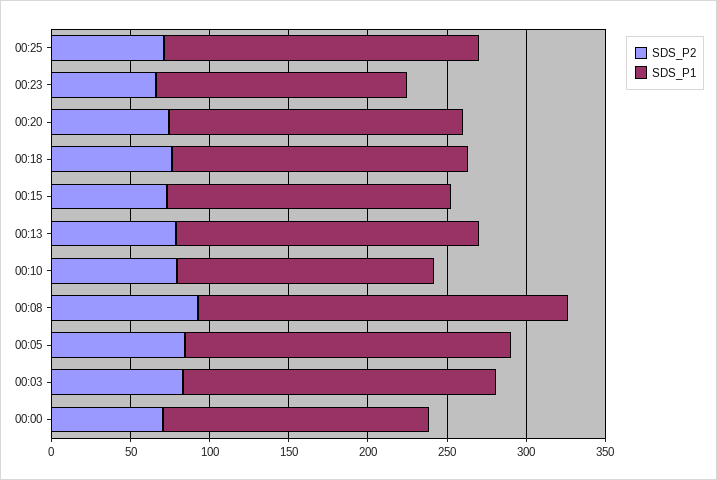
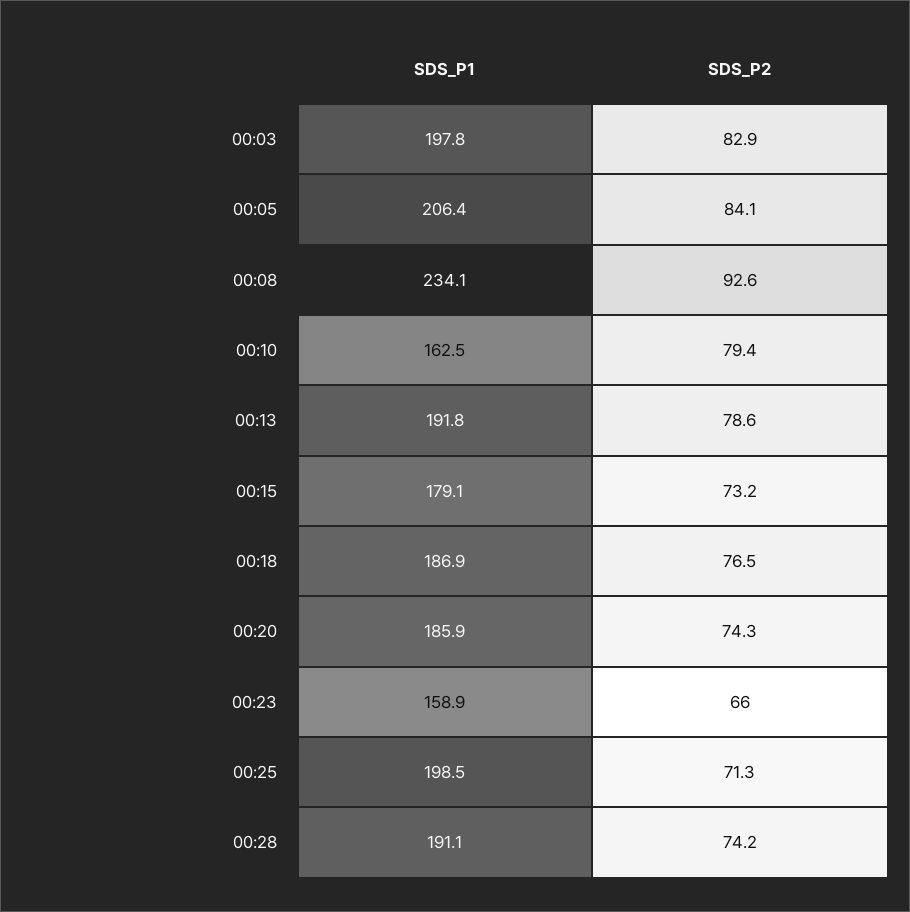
SDS_P2, 00:00: 70 -> none
SDS_P1, 00:00: 170 -> none
SDS_P1, 00:28: none -> 191.1
SDS_P2, 00:28: none -> 74.2

